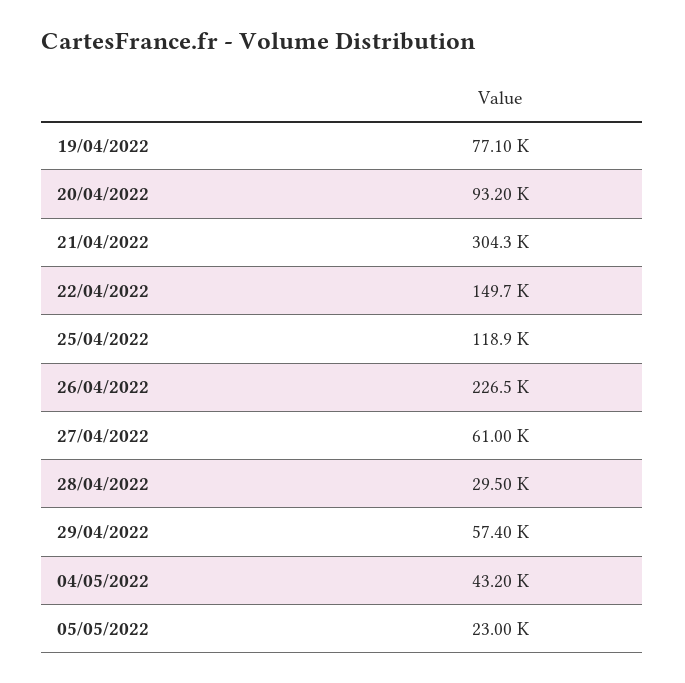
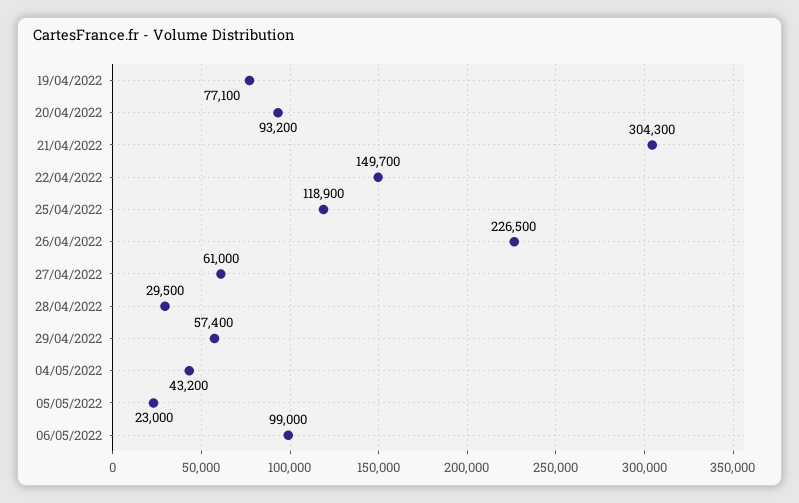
06/05/2022: none -> 99000

